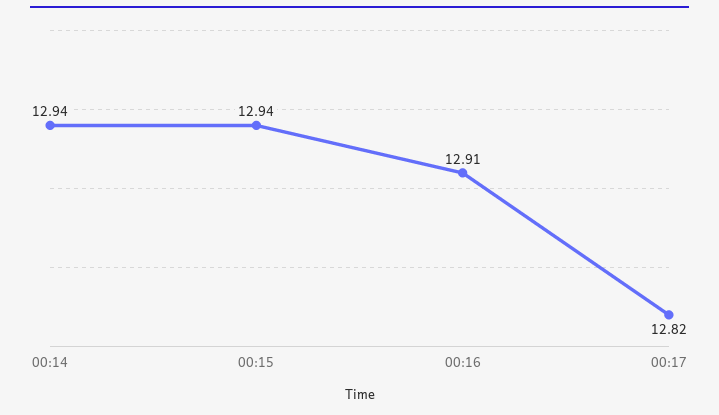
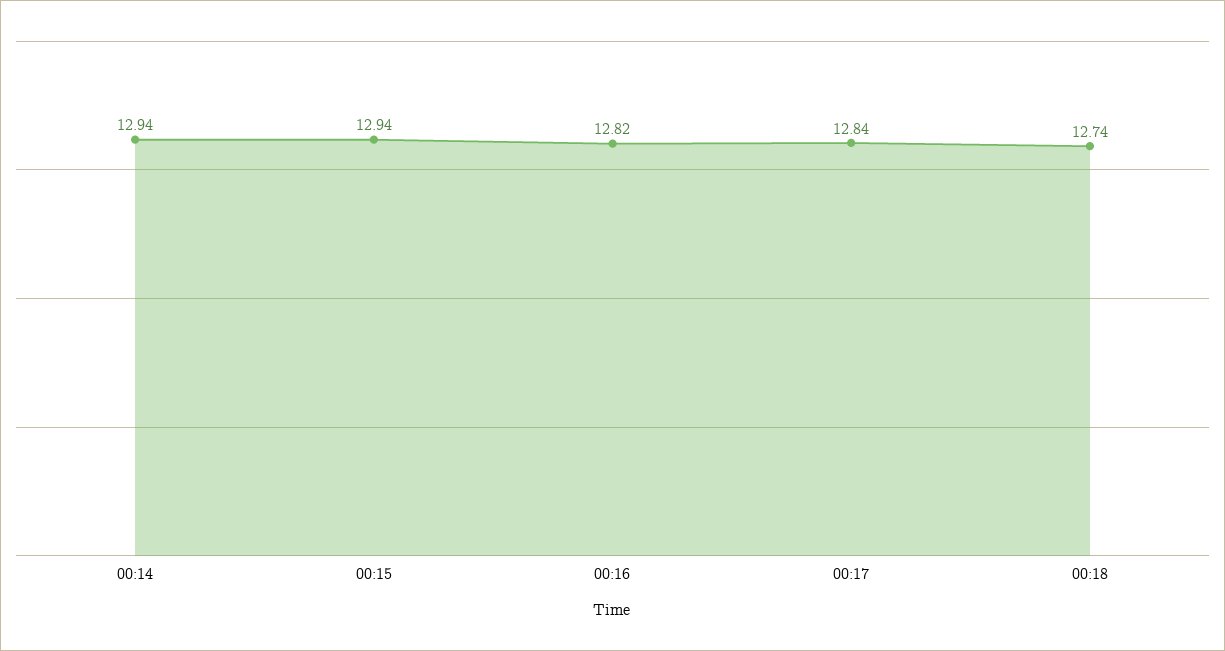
00:16: 12.91 -> 12.82
00:17: 12.82 -> 12.84
00:18: none -> 12.74

